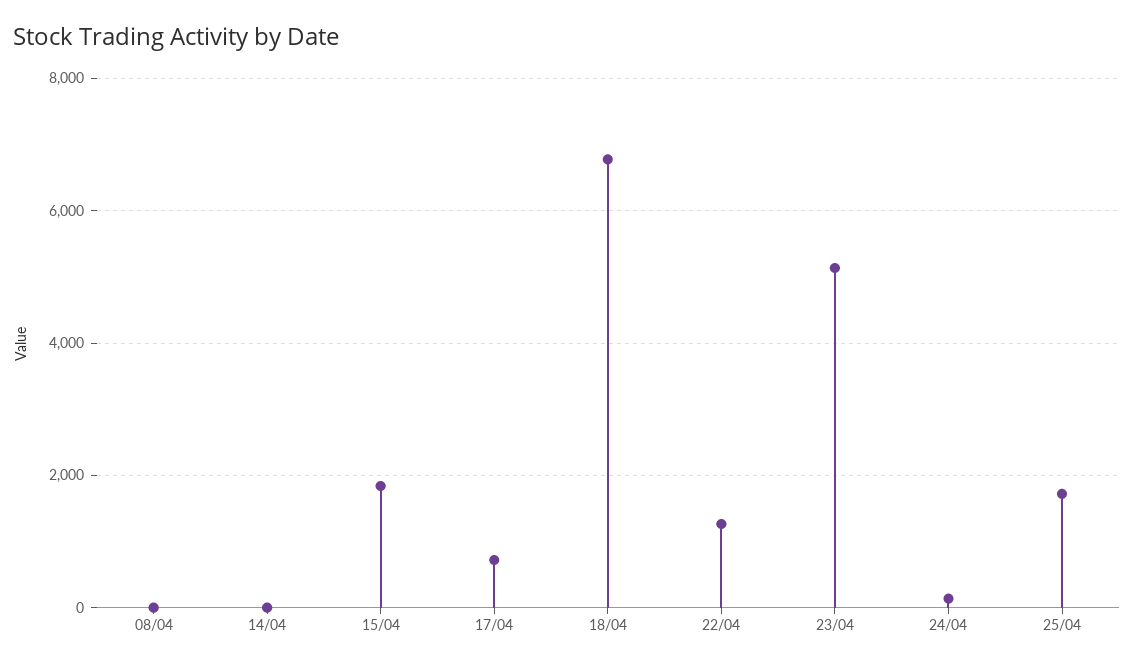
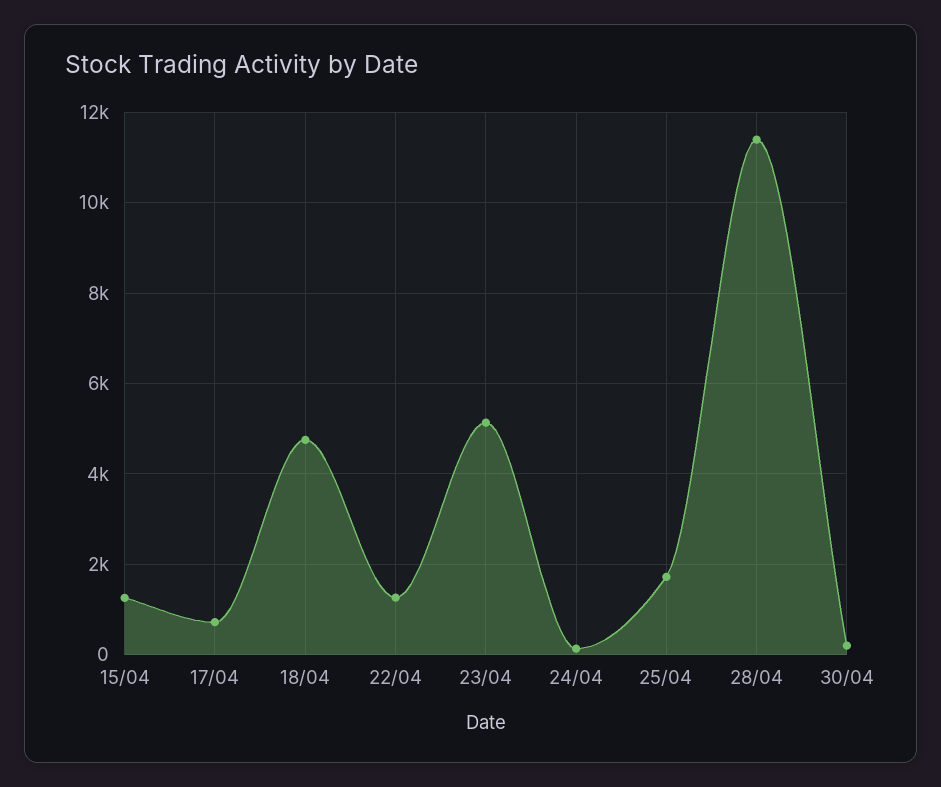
08/04: 0 -> none
14/04: 0 -> none
15/04: 1800 -> 1200
18/04: 6800 -> 4800
28/04: none -> 11400
30/04: none -> 200

